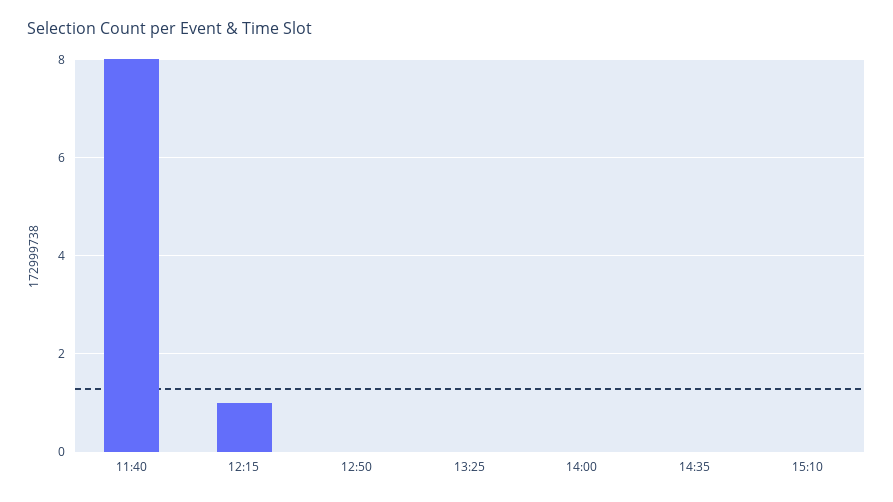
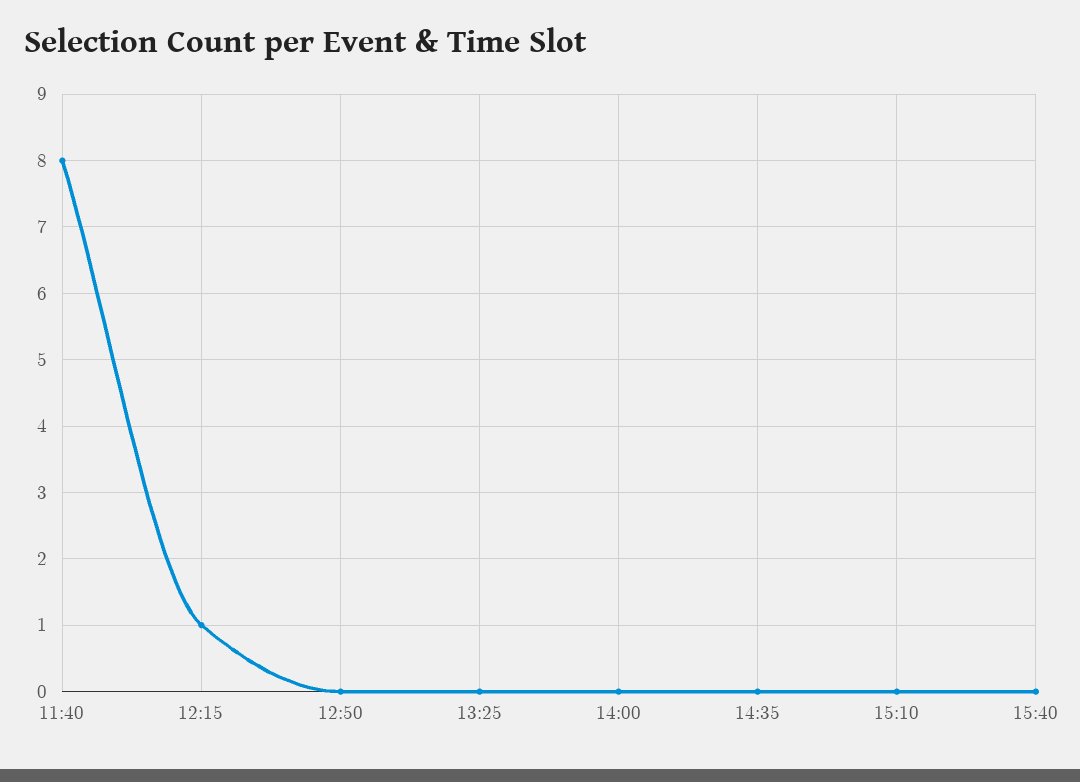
15:40: none -> 0

